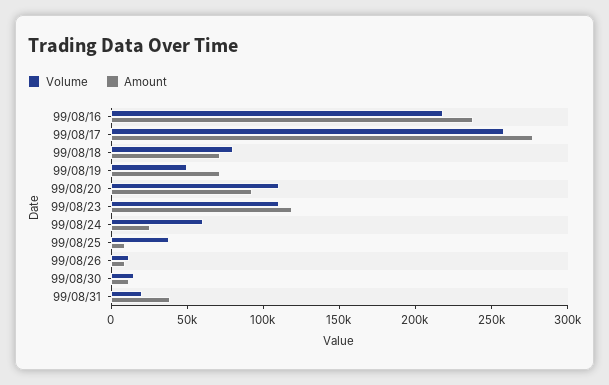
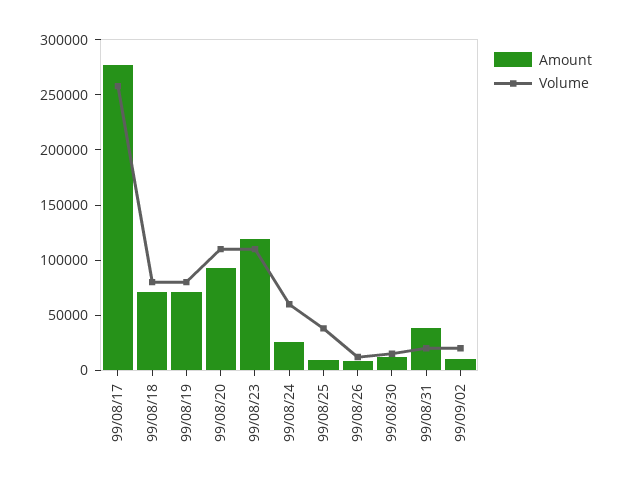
Volume, 99/08/16: 220000 -> none
Amount, 99/08/16: 240000 -> none
Volume, 99/08/19: 50000 -> 80000
Amount, 99/09/02: none -> 10000
Volume, 99/09/02: none -> 20000

